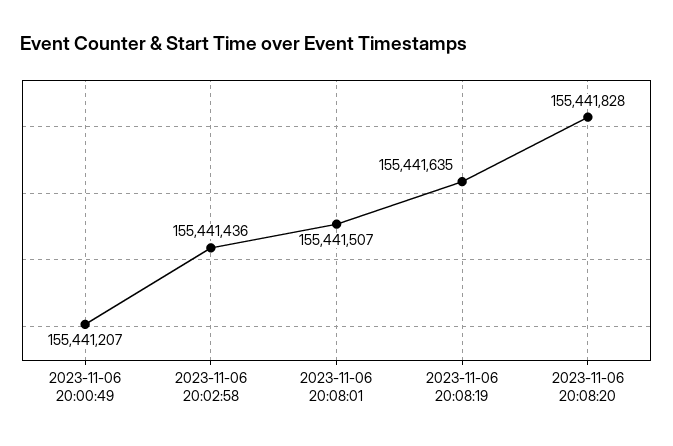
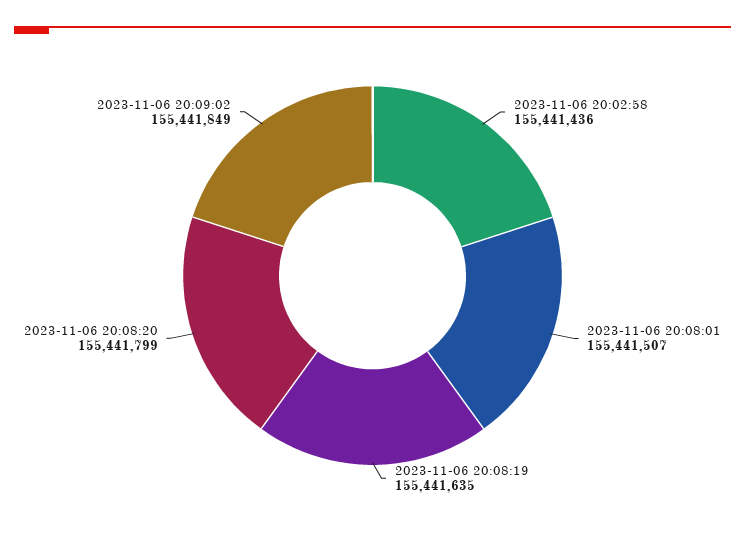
2023-11-06 20:00:49: 155441207 -> none
2023-11-06 20:08:20: 155441828 -> 155441799
2023-11-06 20:09:02: none -> 155441849

